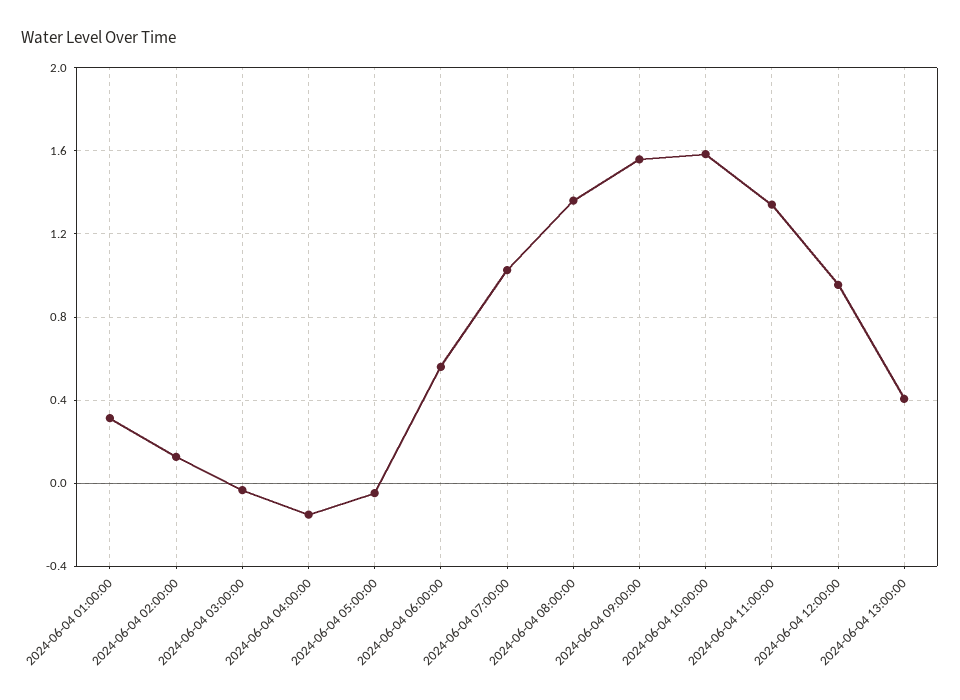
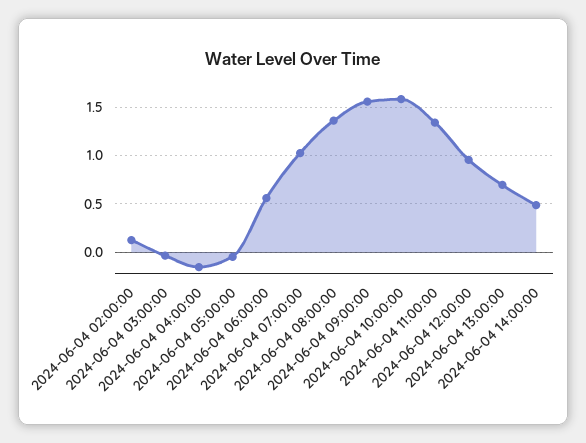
2024-06-04 01:00:00: 0.3 -> none
2024-06-04 13:00:00: 0.4 -> 0.7
2024-06-04 14:00:00: none -> 0.5

